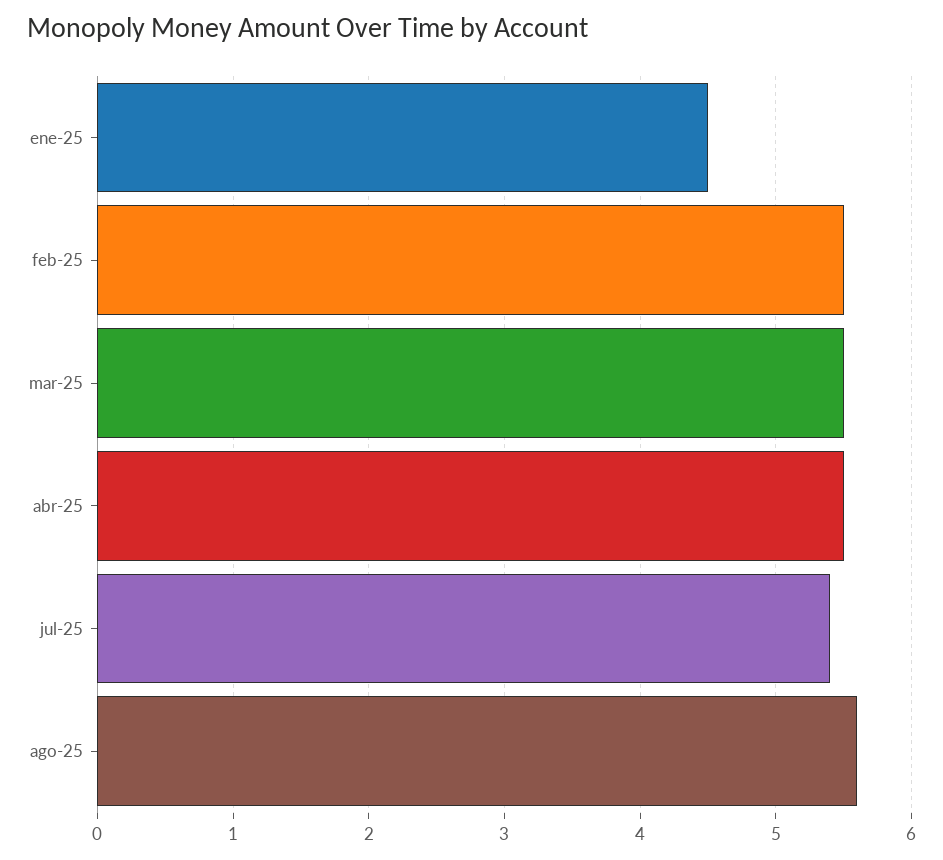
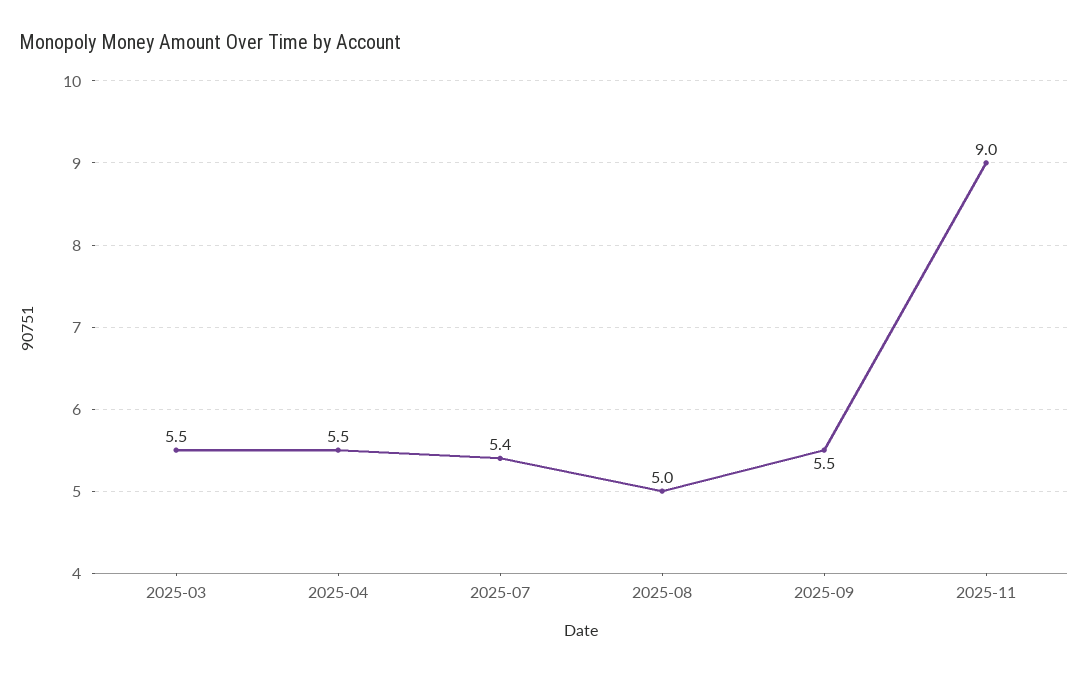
ene-25: 4.5 -> none
feb-25: 5.5 -> none
ago-25: 5.6 -> 5
2025-09: none -> 5.5
2025-11: none -> 9

